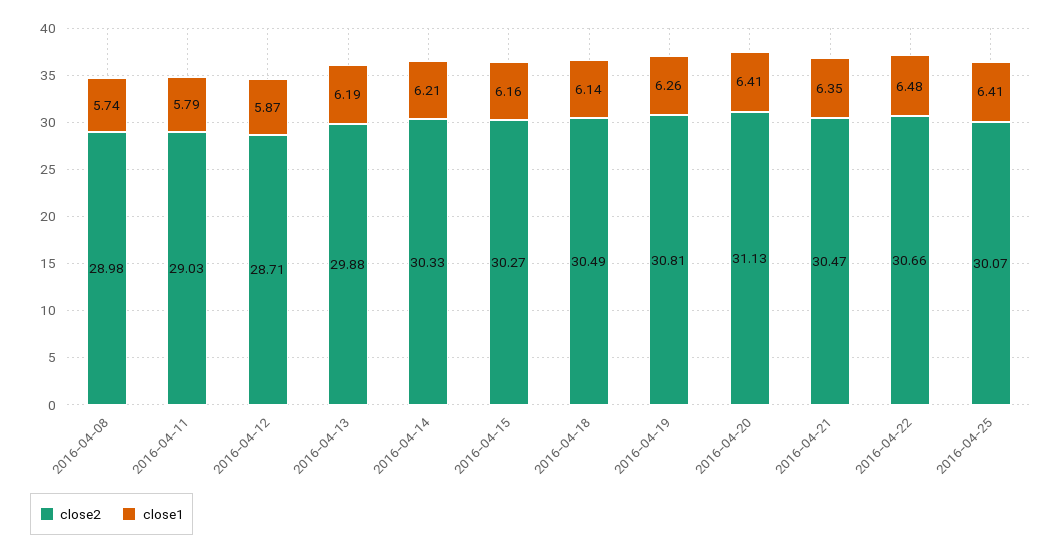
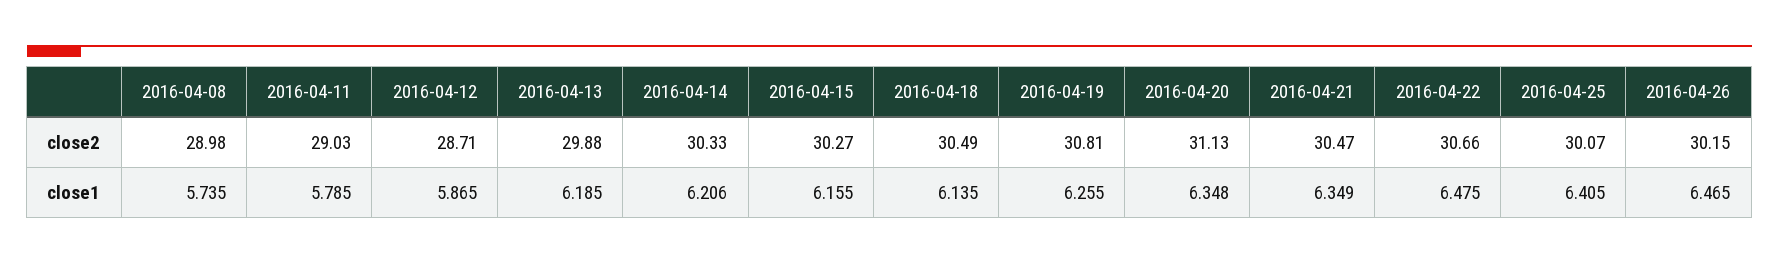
close1, 2016-04-20: 6.41 -> 6.348
close2, 2016-04-26: none -> 30.15
close1, 2016-04-26: none -> 6.465

